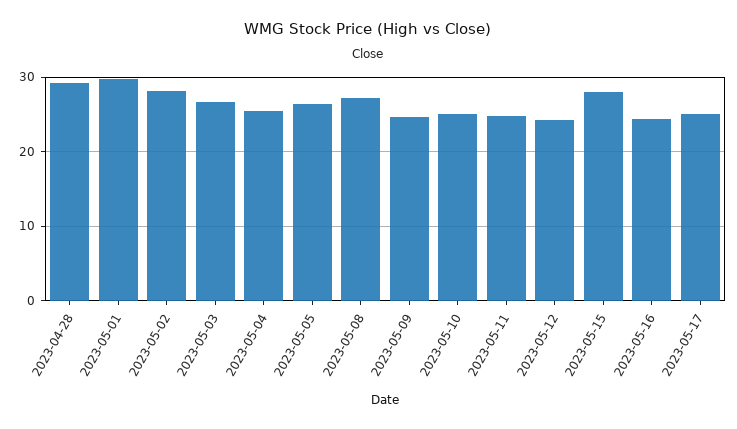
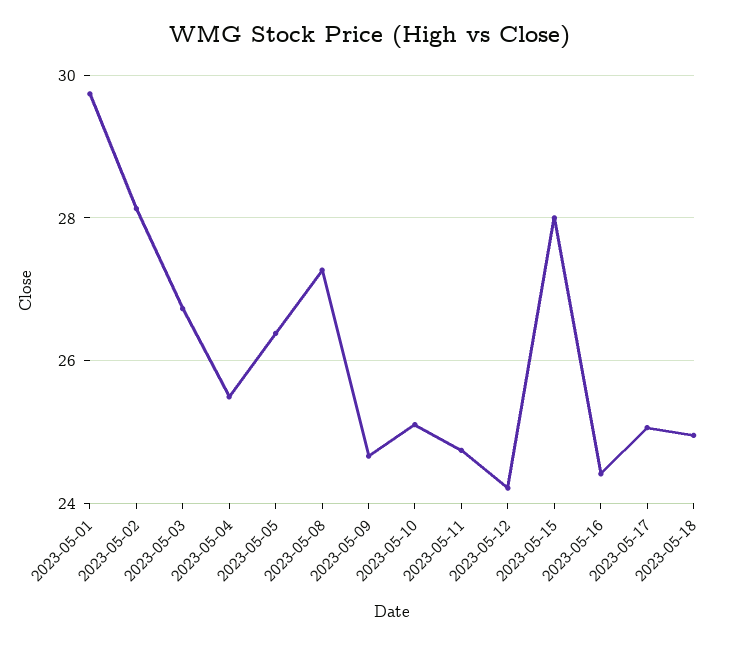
2023-04-28: 29 -> none
2023-05-18: none -> 25

